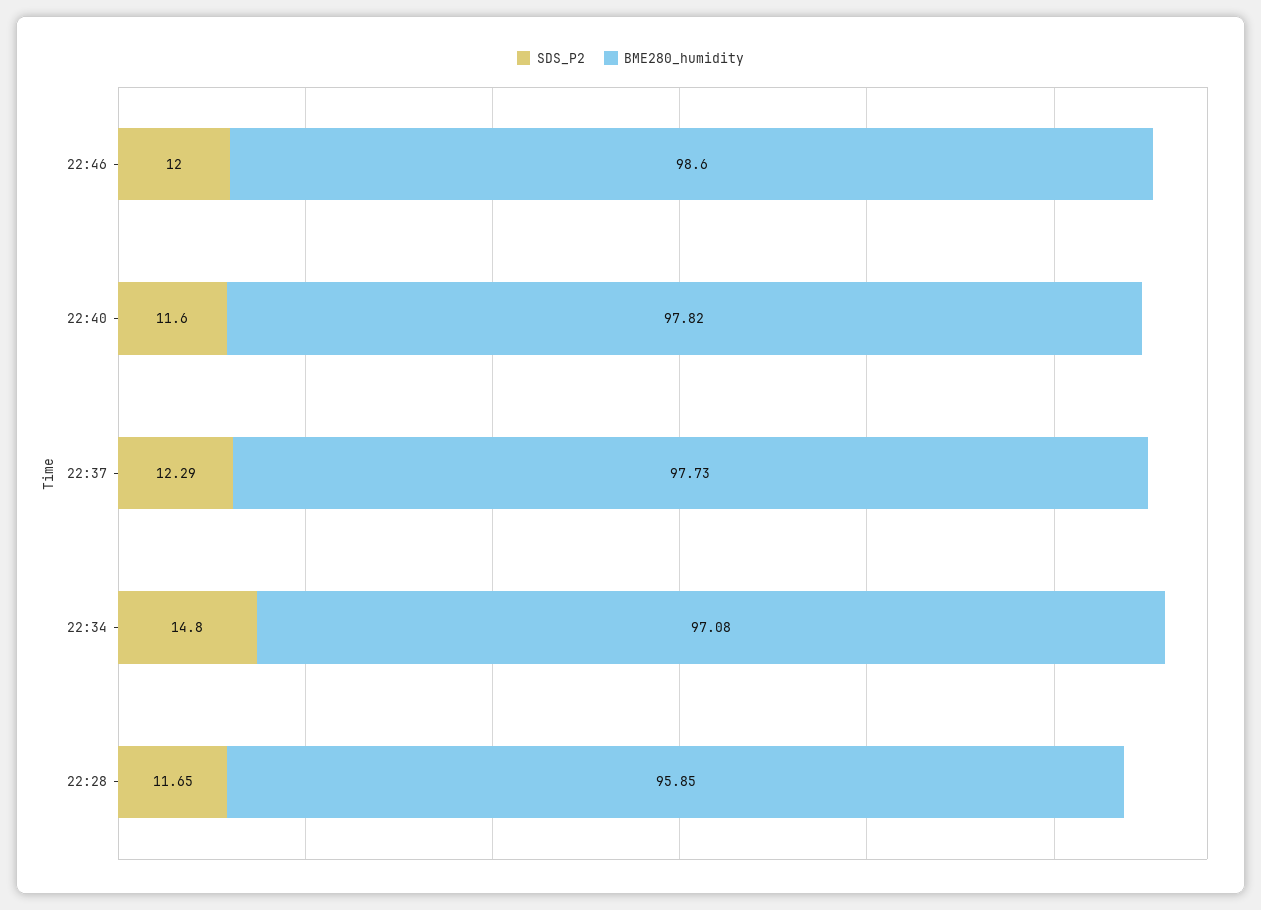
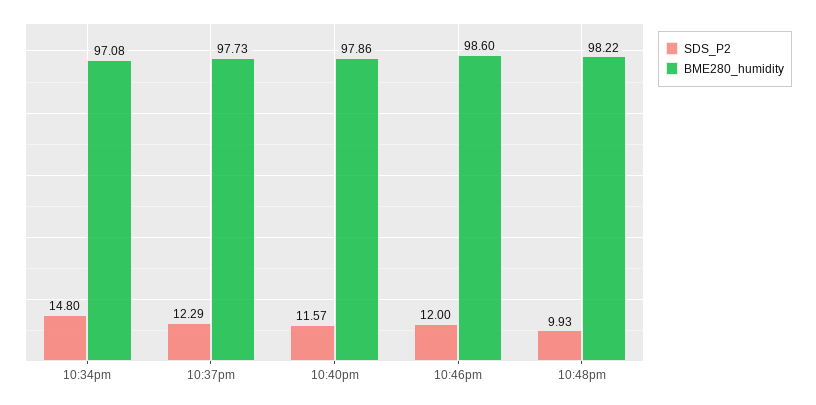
SDS_P2, 22:40: 11.6 -> 11.57
BME280_humidity, 22:40: 97.82 -> 97.86
SDS_P2, 22:28: 11.65 -> none
BME280_humidity, 22:28: 95.85 -> none
SDS_P2, 10:48pm: none -> 9.93
BME280_humidity, 10:48pm: none -> 98.22

